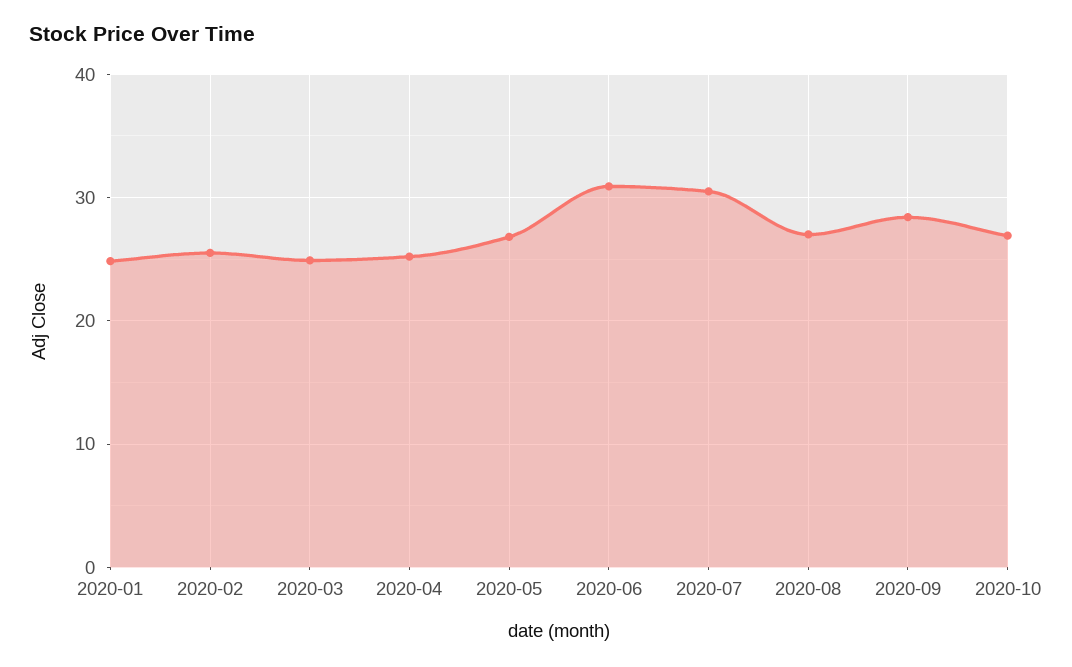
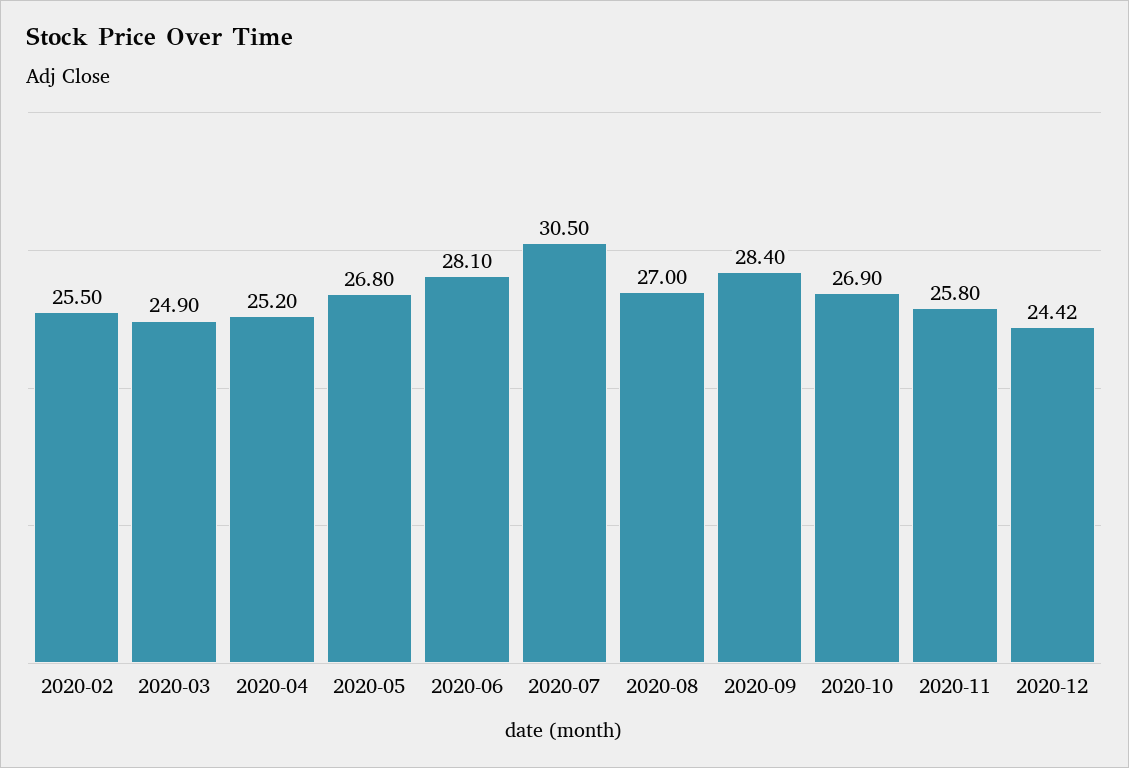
2020-01: 25 -> none
2020-06: 31 -> 28.1
2020-11: none -> 25.8
2020-12: none -> 24.42

